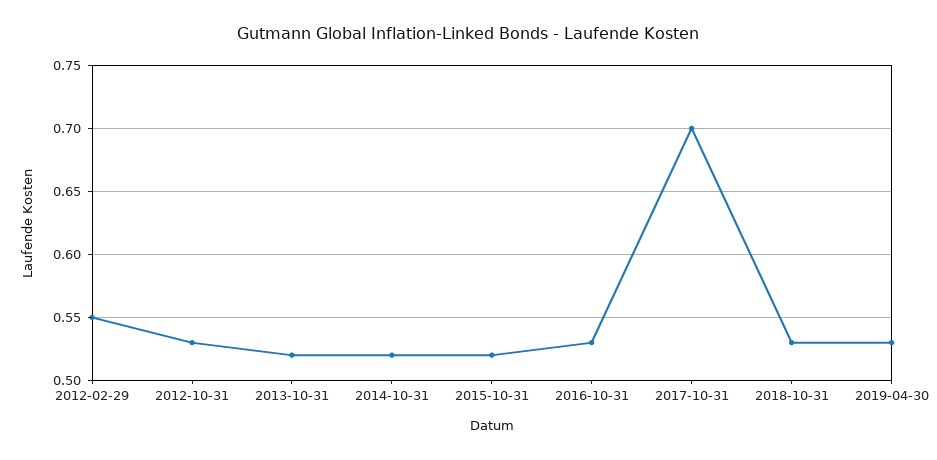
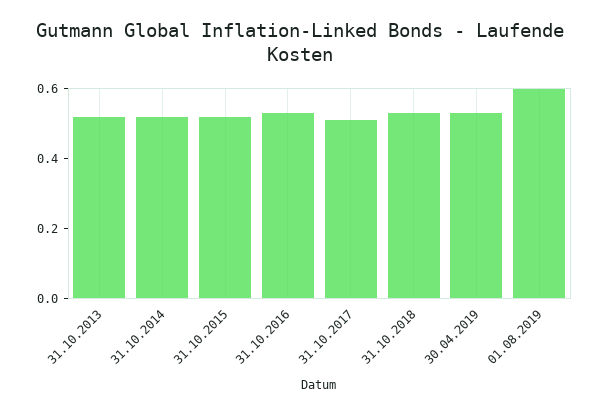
2012-02-29: 0.55 -> none
2012-10-31: 0.53 -> none
2017-10-31: 0.7 -> 0.5
01.08.2019: none -> 0.6

